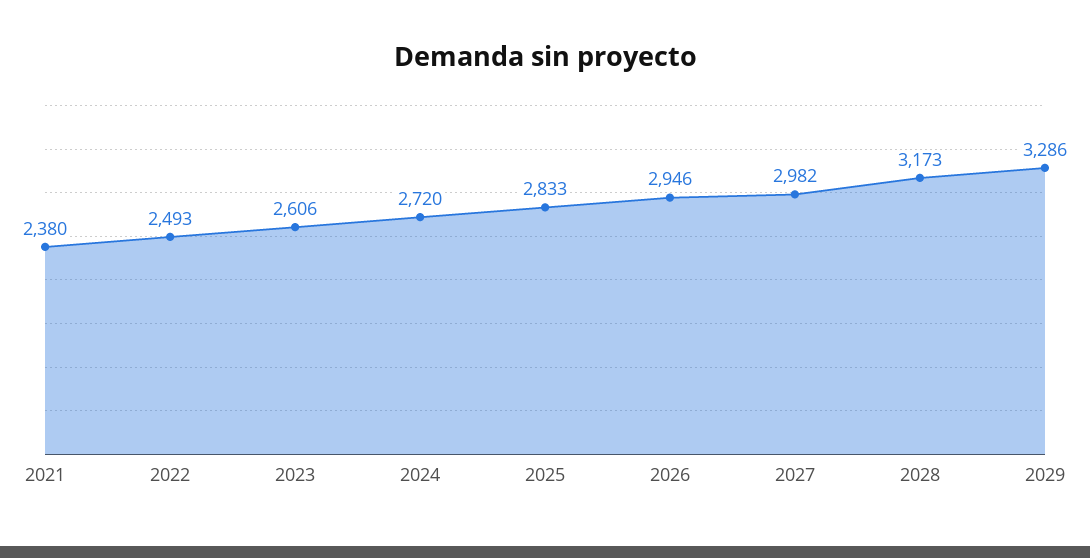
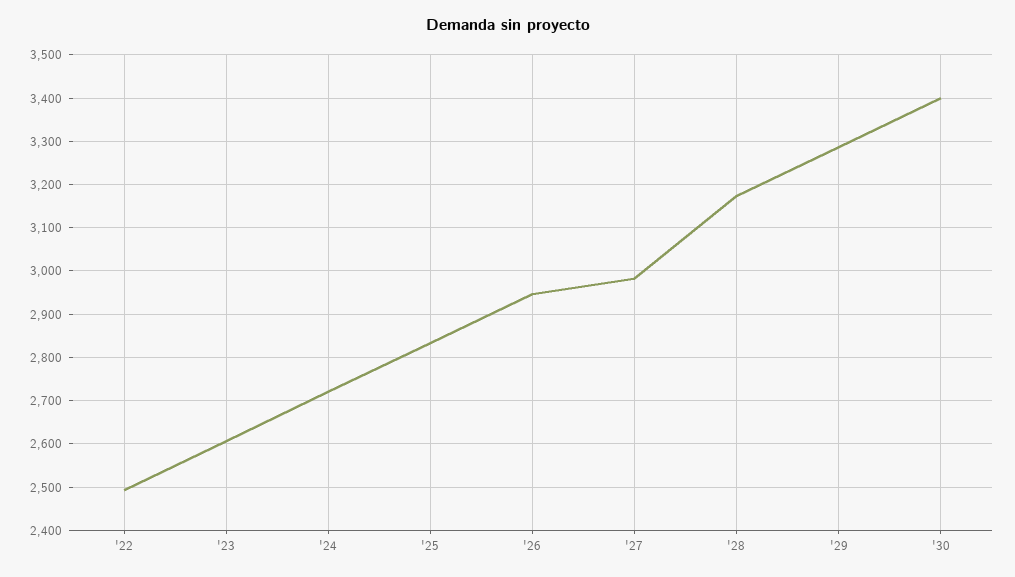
2021: 2380 -> none
'30: none -> 3400

